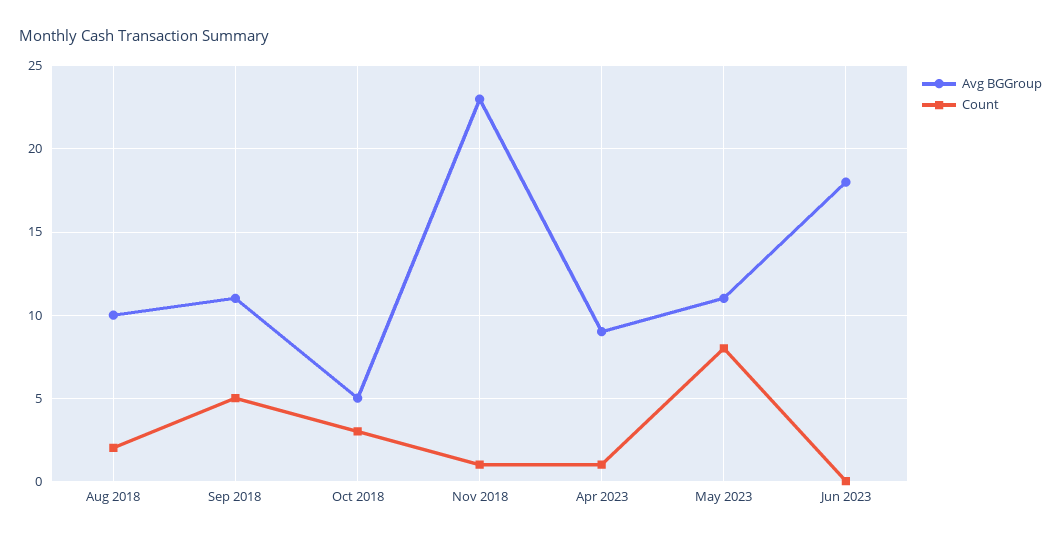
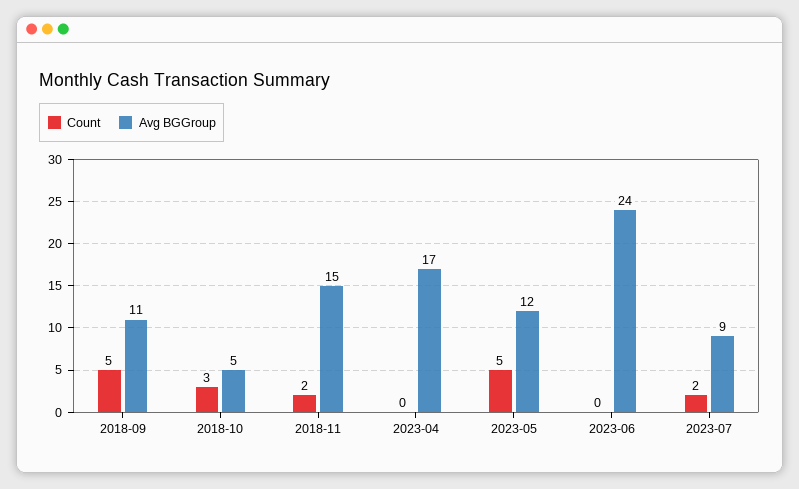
Avg BGGroup, Aug 2018: 10 -> none
Count, Aug 2018: 2 -> none
Avg BGGroup, Nov 2018: 23 -> 15
Count, Nov 2018: 1 -> 2
Avg BGGroup, Apr 2023: 9 -> 17
Count, Apr 2023: 1 -> 0
Avg BGGroup, May 2023: 11 -> 12
Count, May 2023: 8 -> 5
Avg BGGroup, Jun 2023: 18 -> 24
Count, 2023-07: none -> 2
Avg BGGroup, 2023-07: none -> 9

